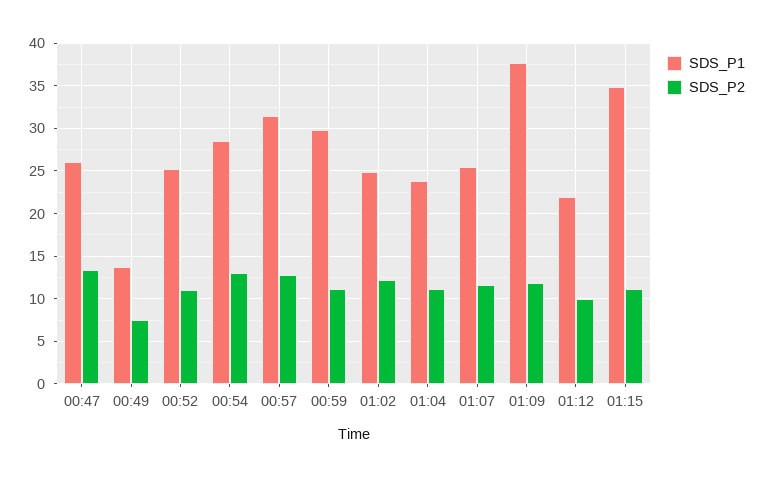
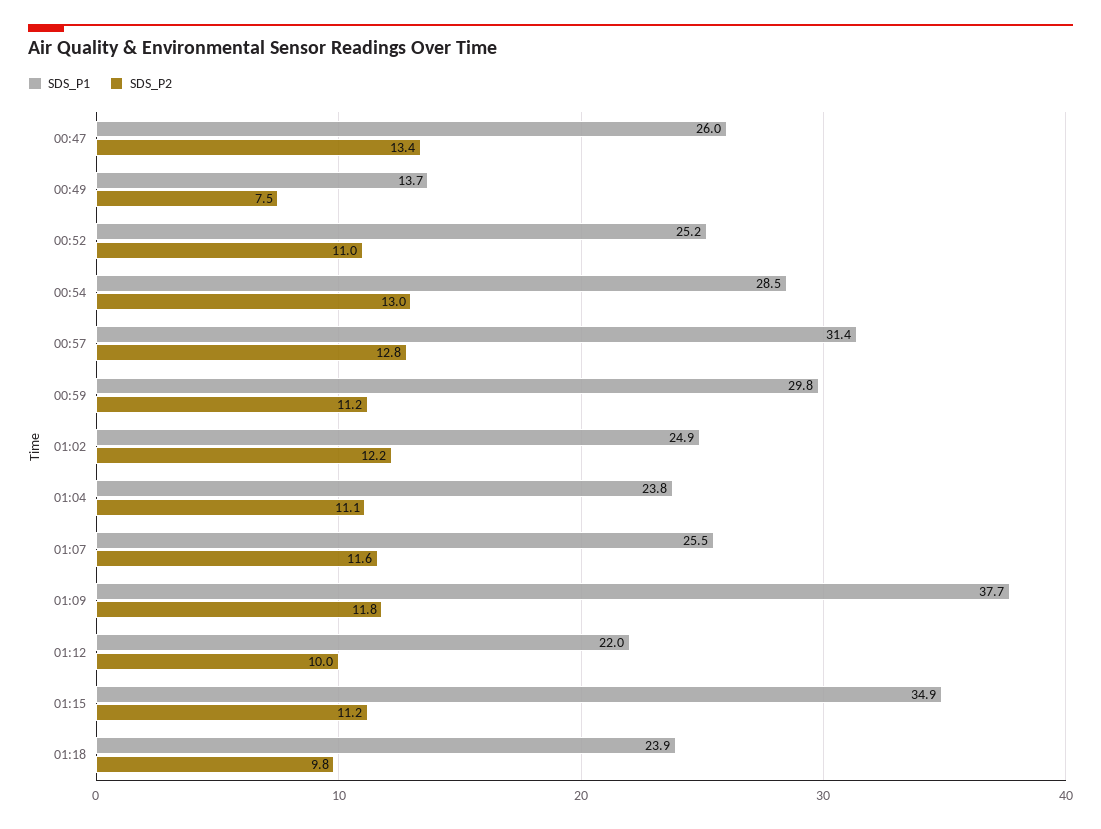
SDS_P1, 01:18: none -> 23.9
SDS_P2, 01:18: none -> 9.8

